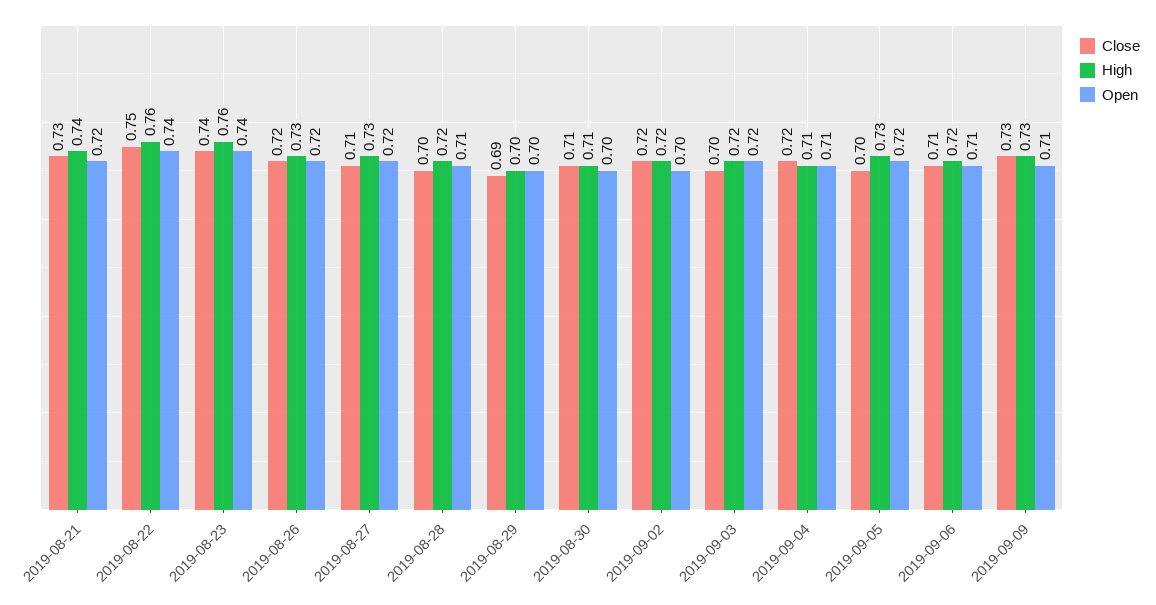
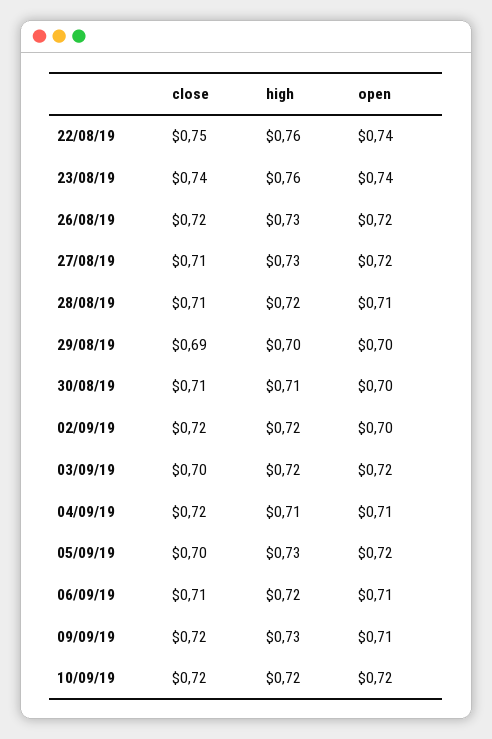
Close, 2019-08-21: 0.73 -> none
High, 2019-08-21: 0.74 -> none
Open, 2019-08-21: 0.72 -> none
Close, 2019-08-28: 0.7 -> 0.71
Close, 2019-09-09: 0.73 -> 0.72
Close, 10/09/19: none -> 0.72
High, 10/09/19: none -> 0.72
Open, 10/09/19: none -> 0.72

